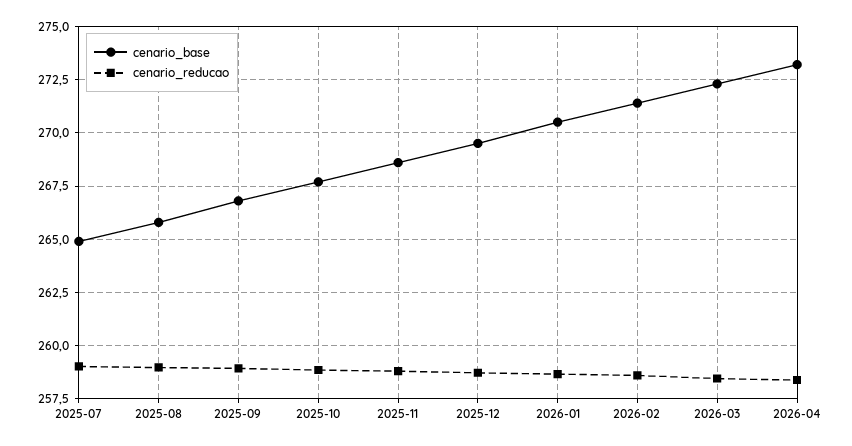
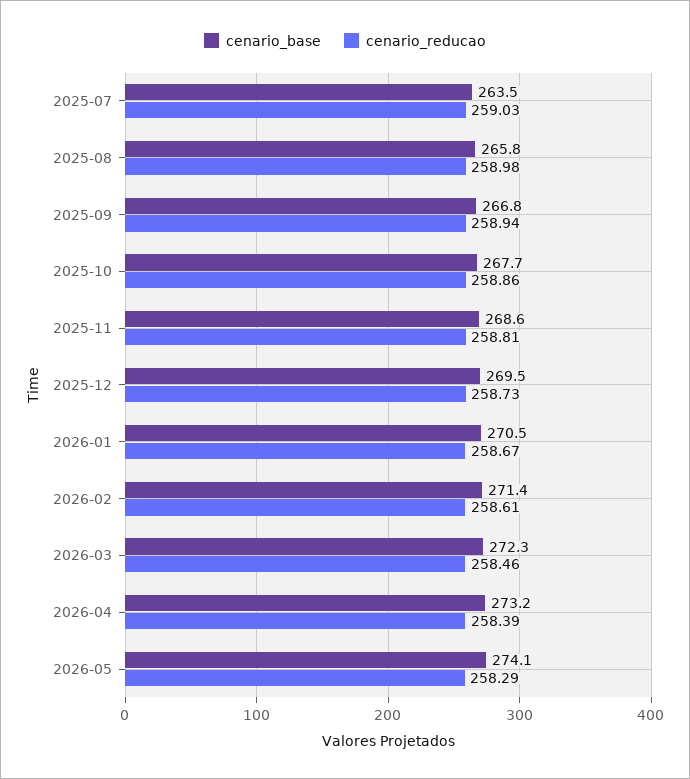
cenario_base, 2025-07: 265 -> 263.5
cenario_base, 2026-05: none -> 274.1
cenario_reducao, 2026-05: none -> 258.29

